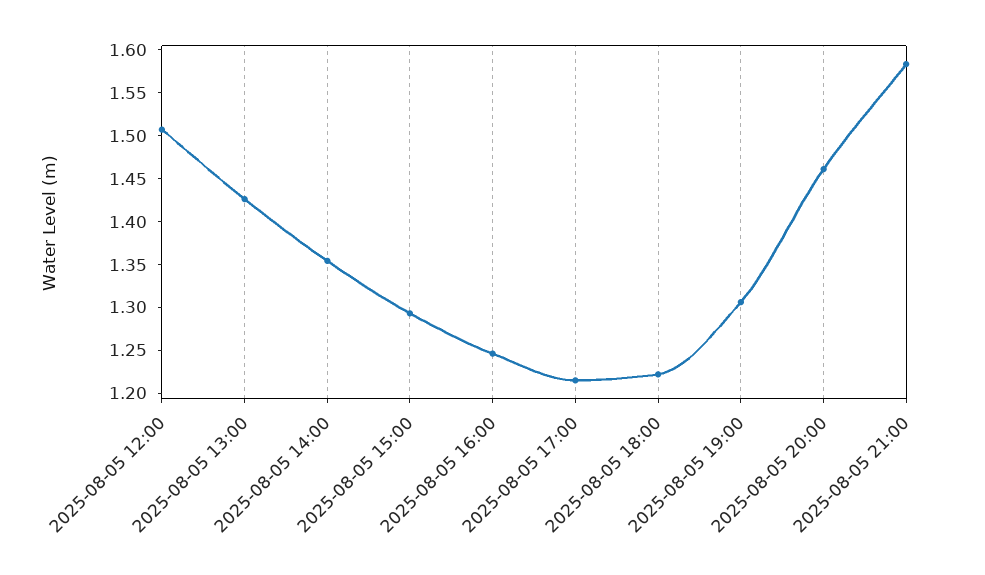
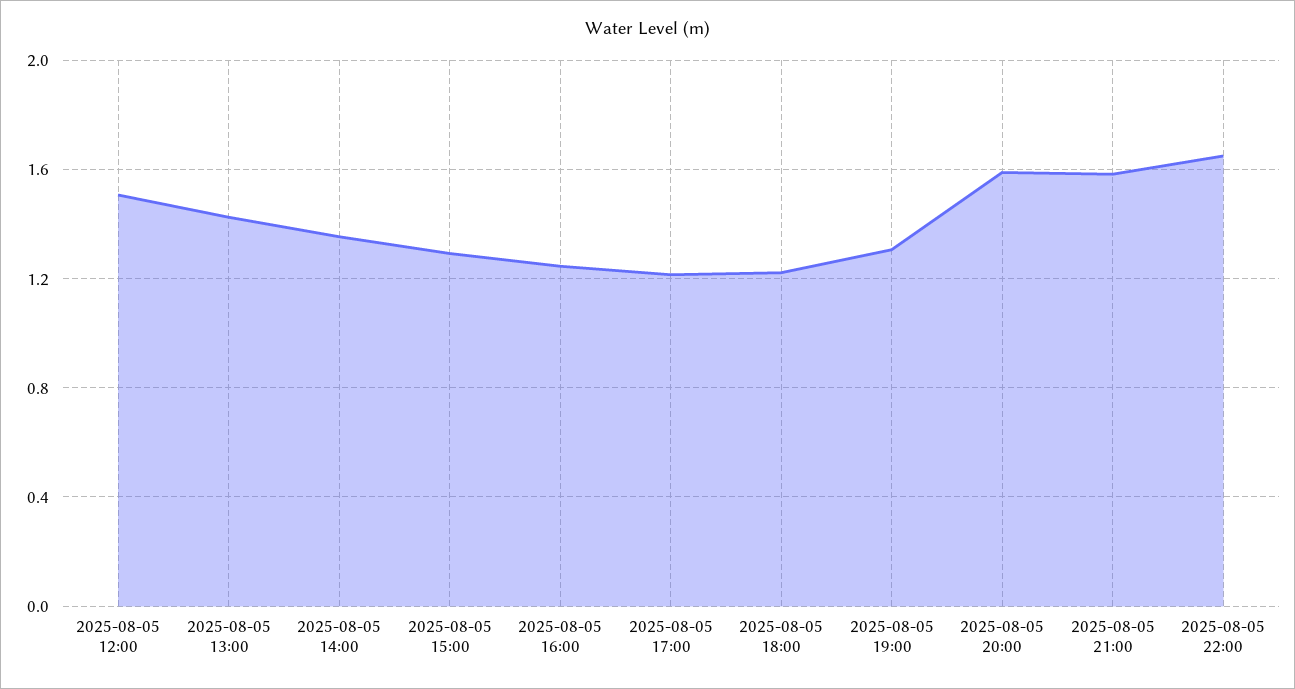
2025-08-05 20:00: 1.46 -> 1.6
2025-08-05 22:00: none -> 1.65

